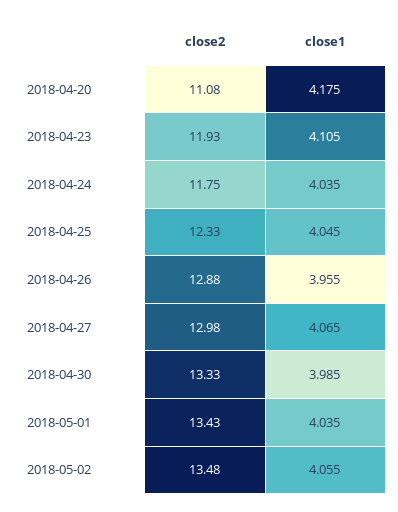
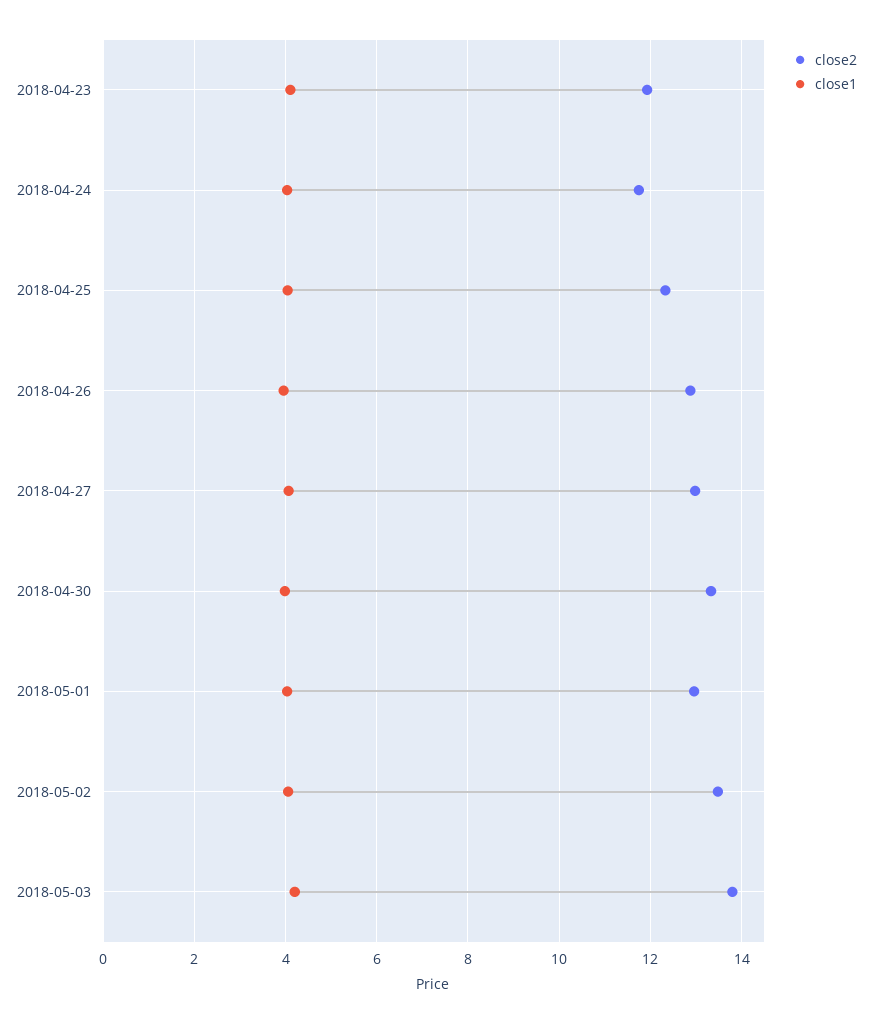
close2, 2018-04-20: 11.08 -> none
close1, 2018-04-20: 4.175 -> none
close2, 2018-05-01: 13.43 -> 13
close2, 2018-05-03: none -> 13.8
close1, 2018-05-03: none -> 4.2

